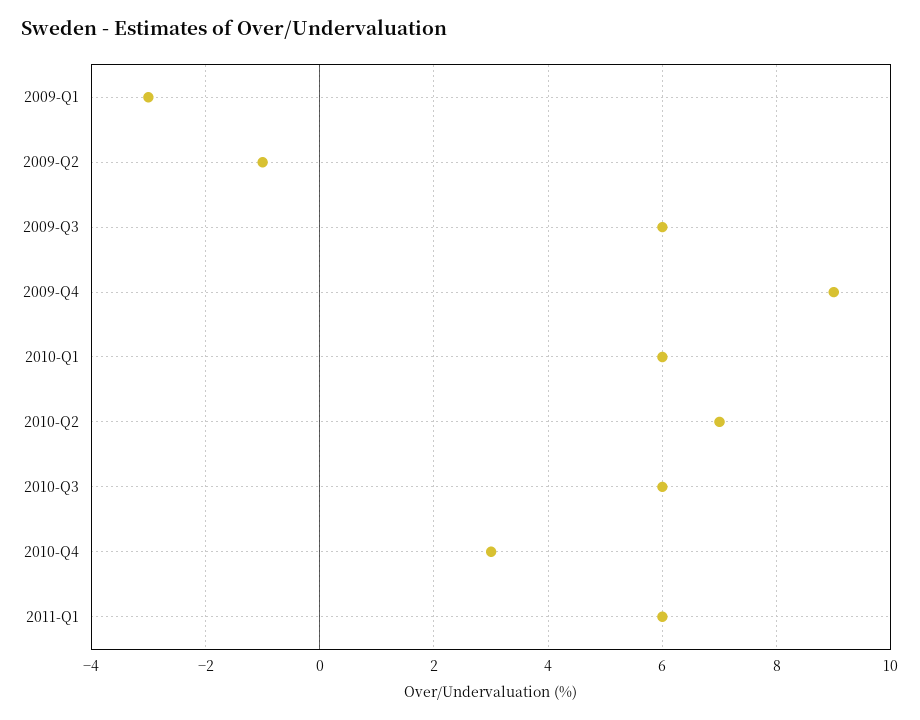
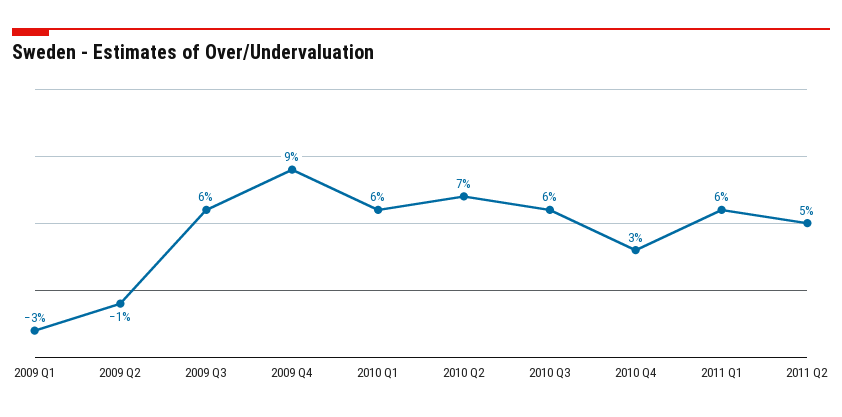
2011 Q2: none -> 5

